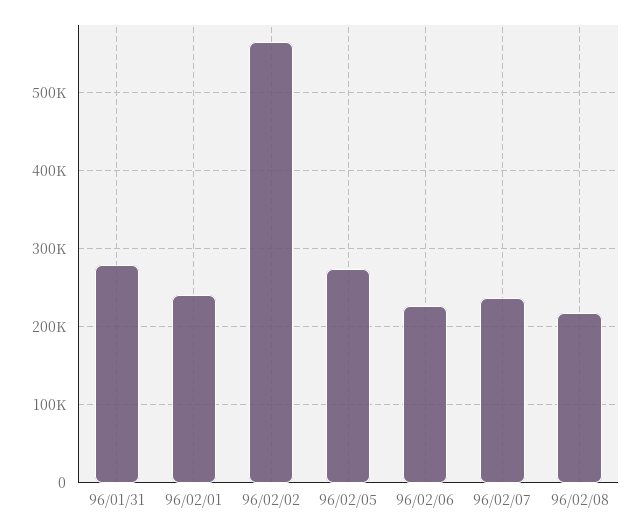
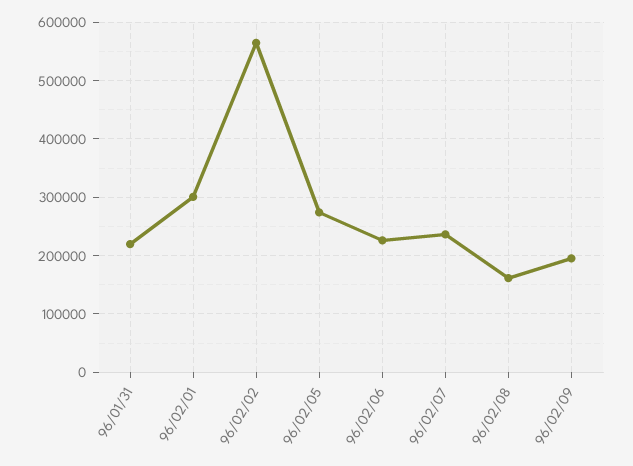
96/01/31: 280000 -> 220000
96/02/01: 240000 -> 300000
96/02/08: 220000 -> 160000
96/02/09: none -> 200000

